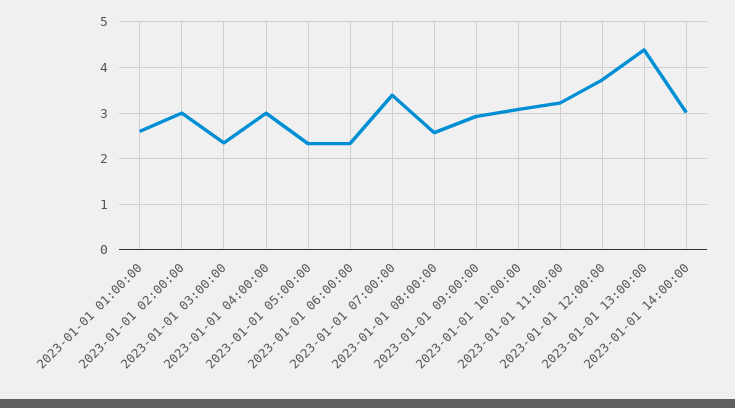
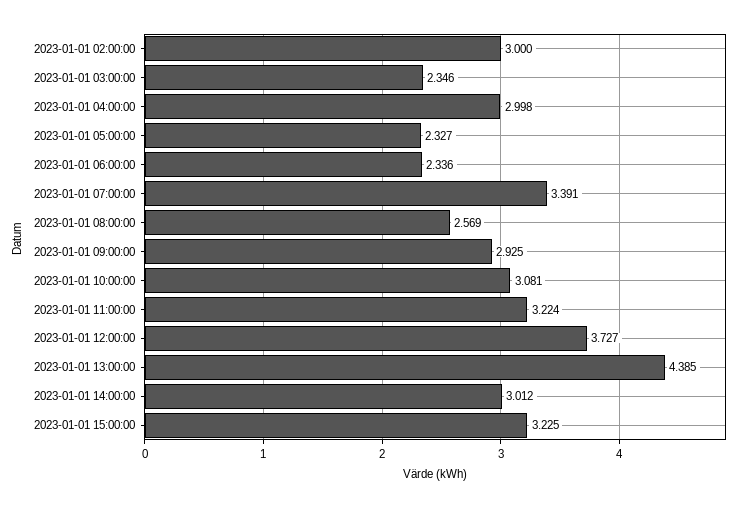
2023-01-01 01:00:00: 2.6 -> none
2023-01-01 15:00:00: none -> 3.225

